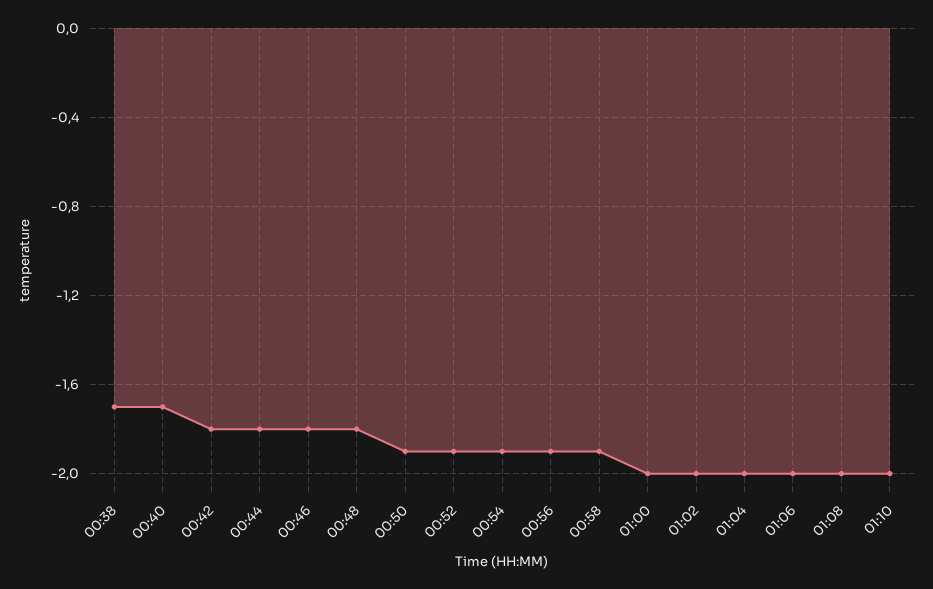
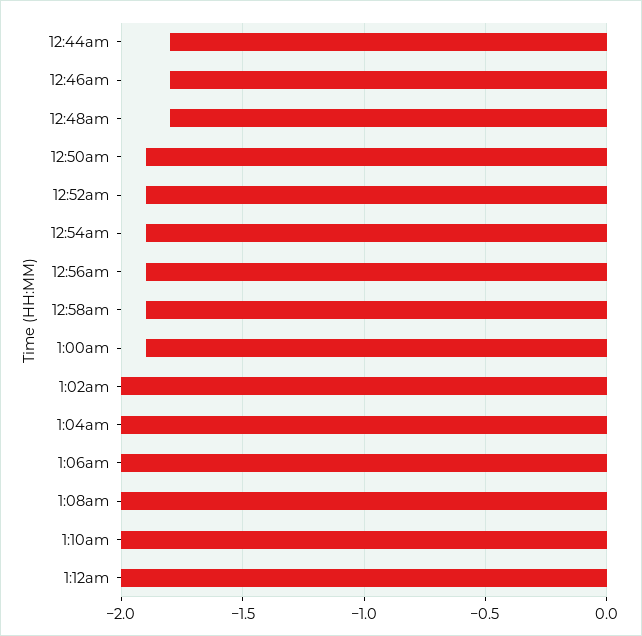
00:38: -1.7 -> none
00:40: -1.7 -> none
00:42: -1.8 -> none
01:00: -2 -> -1.9
1:12am: none -> -2

